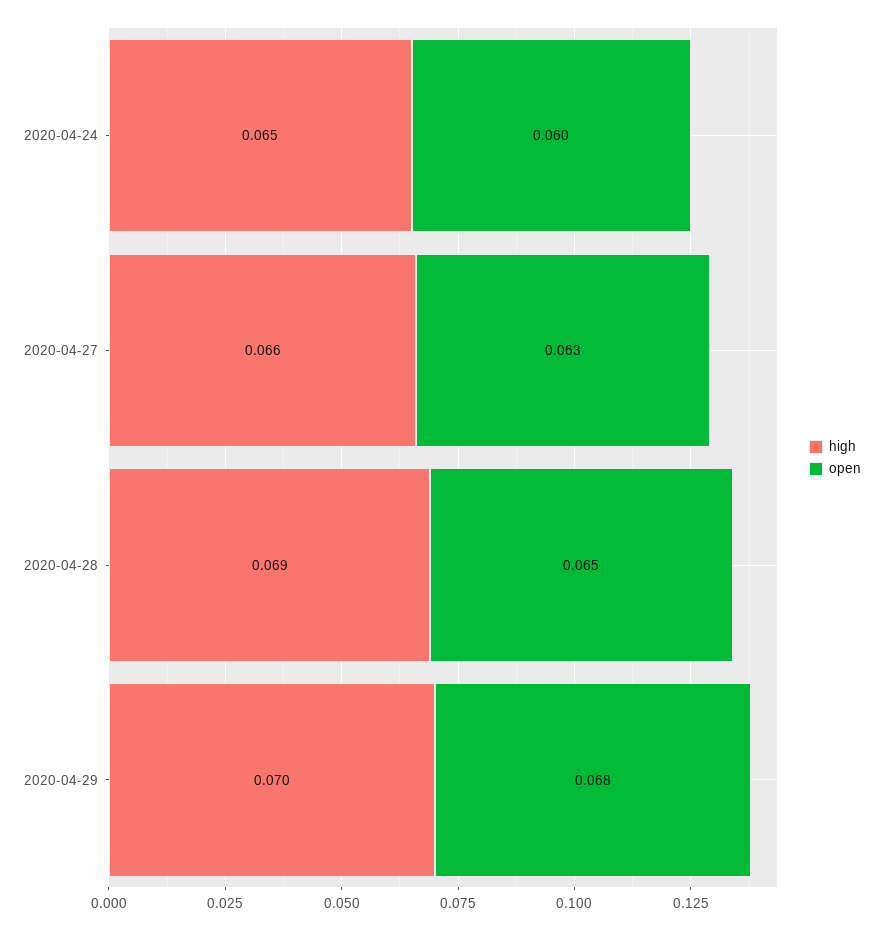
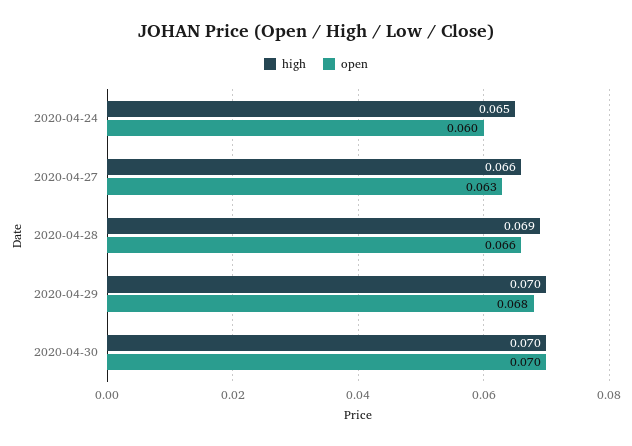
open, 2020-04-28: 0.065 -> 0.066
high, 2020-04-30: none -> 0.07
open, 2020-04-30: none -> 0.07

